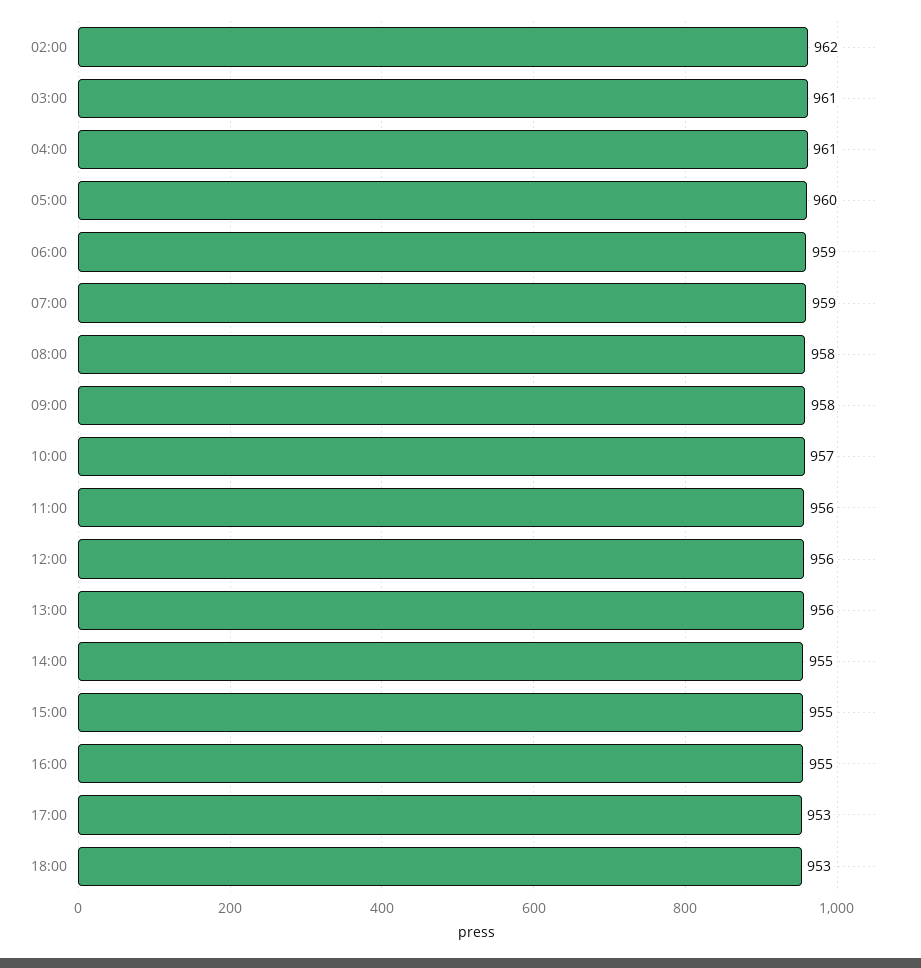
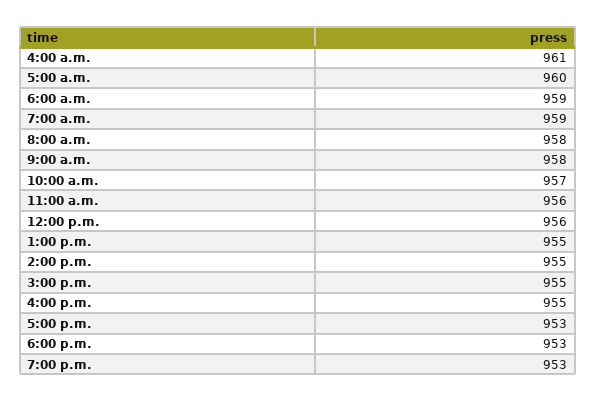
02:00: 962 -> none
03:00: 961 -> none
13:00: 956 -> 955
7:00 p.m.: none -> 953

